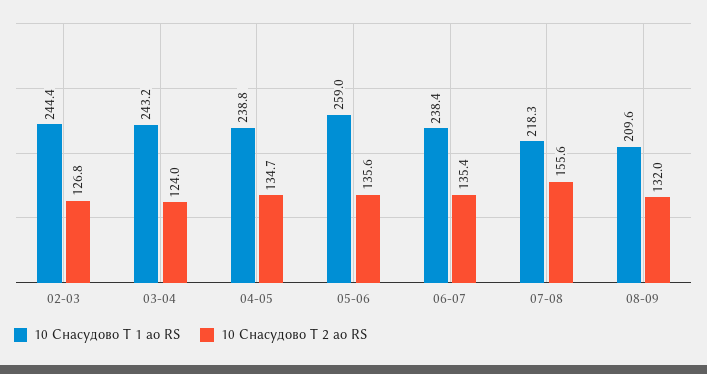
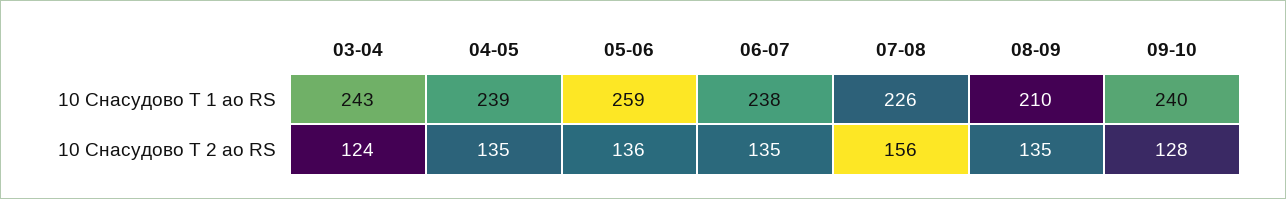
10 Снасудово Т 1 ао RS, 02-03: 244.4 -> none
10 Снасудово Т 2 ао RS, 02-03: 126.8 -> none
10 Снасудово Т 1 ао RS, 07-08: 218.3 -> 226
10 Снасудово Т 2 ао RS, 08-09: 132 -> 135
10 Снасудово Т 1 ао RS, 09-10: none -> 240
10 Снасудово Т 2 ао RS, 09-10: none -> 128

